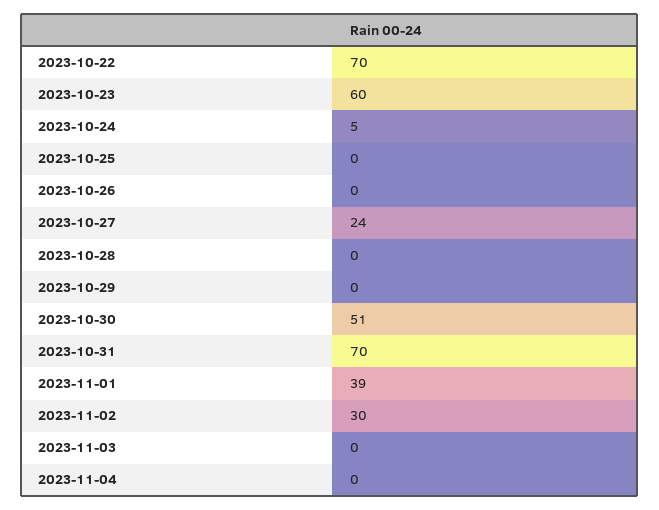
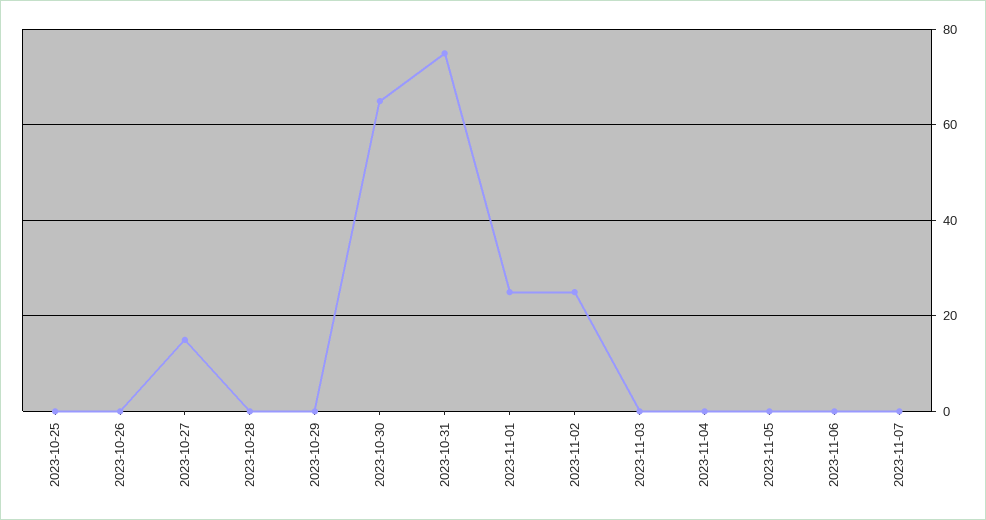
2023-10-22: 70 -> none
2023-10-23: 60 -> none
2023-10-24: 5 -> none
2023-10-27: 24 -> 15
2023-10-30: 51 -> 65
2023-10-31: 70 -> 75
2023-11-01: 39 -> 25
2023-11-02: 30 -> 25
2023-11-05: none -> 0
2023-11-06: none -> 0
2023-11-07: none -> 0

